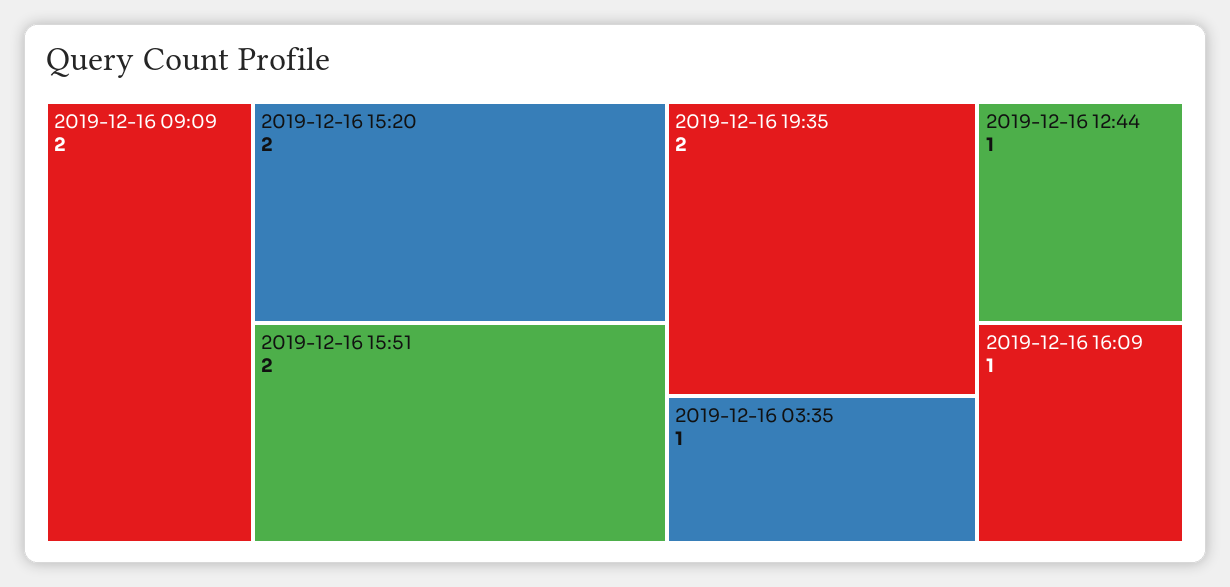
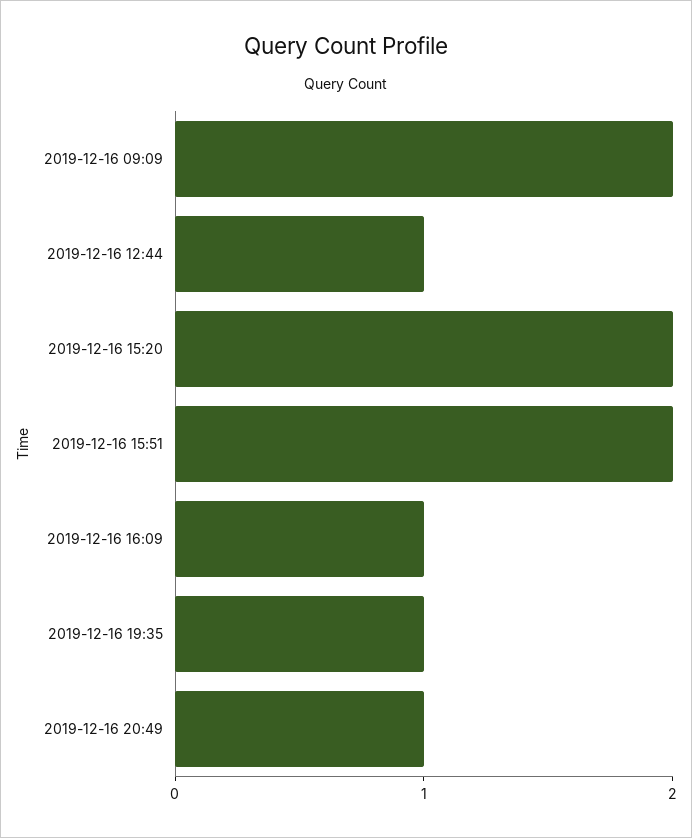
2019-12-16 19:35: 2 -> 1
2019-12-16 03:35: 1 -> none
2019-12-16 20:49: none -> 1

